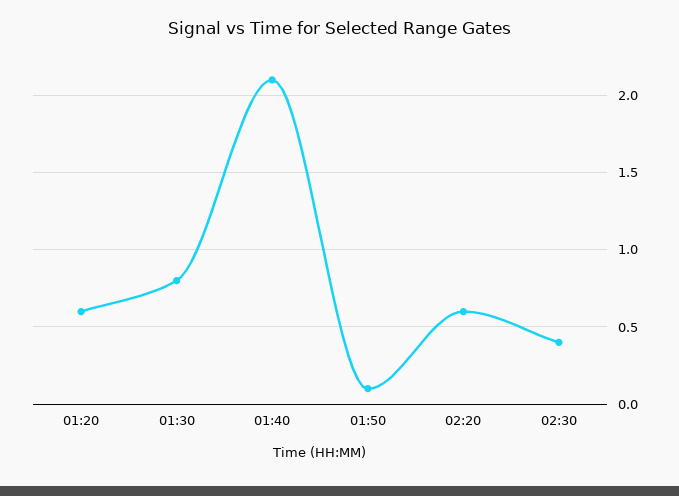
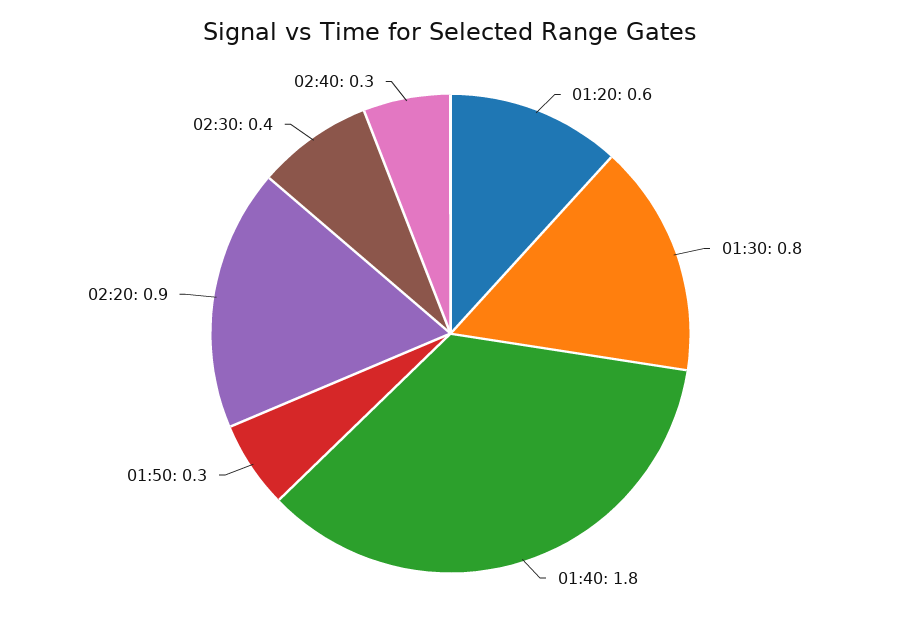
01:40: 2.1 -> 1.8
01:50: 0.1 -> 0.3
02:20: 0.6 -> 0.9
02:40: none -> 0.3

